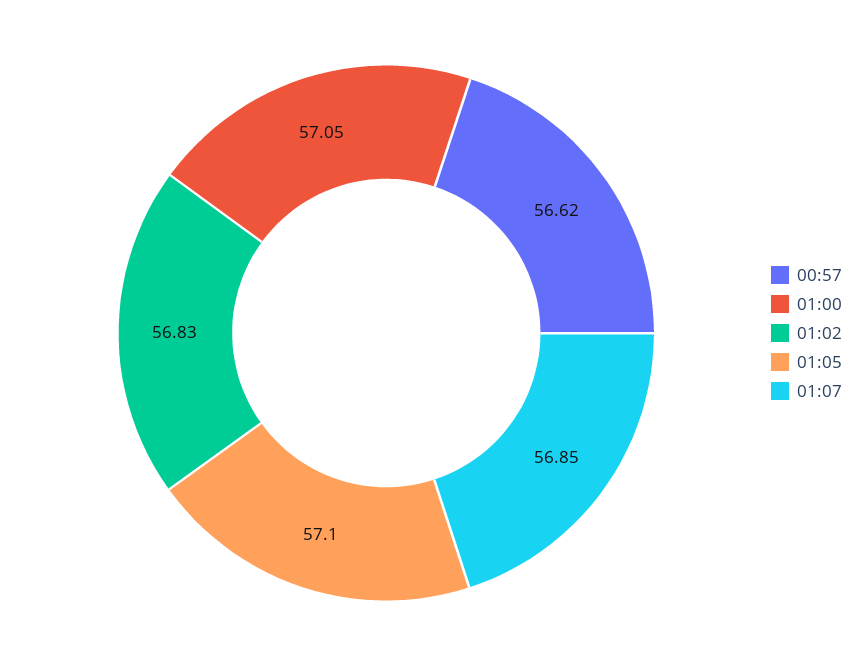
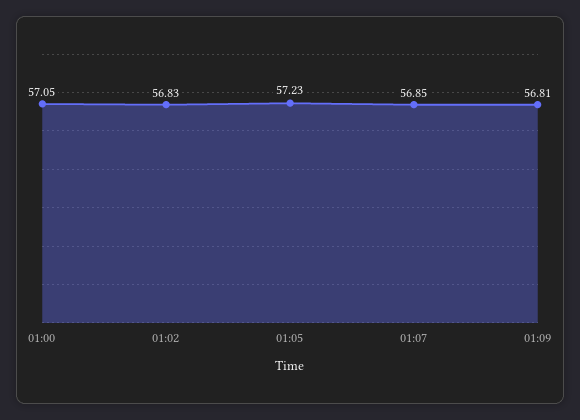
00:57: 56.62 -> none
01:05: 57.1 -> 57.23
01:09: none -> 56.81

